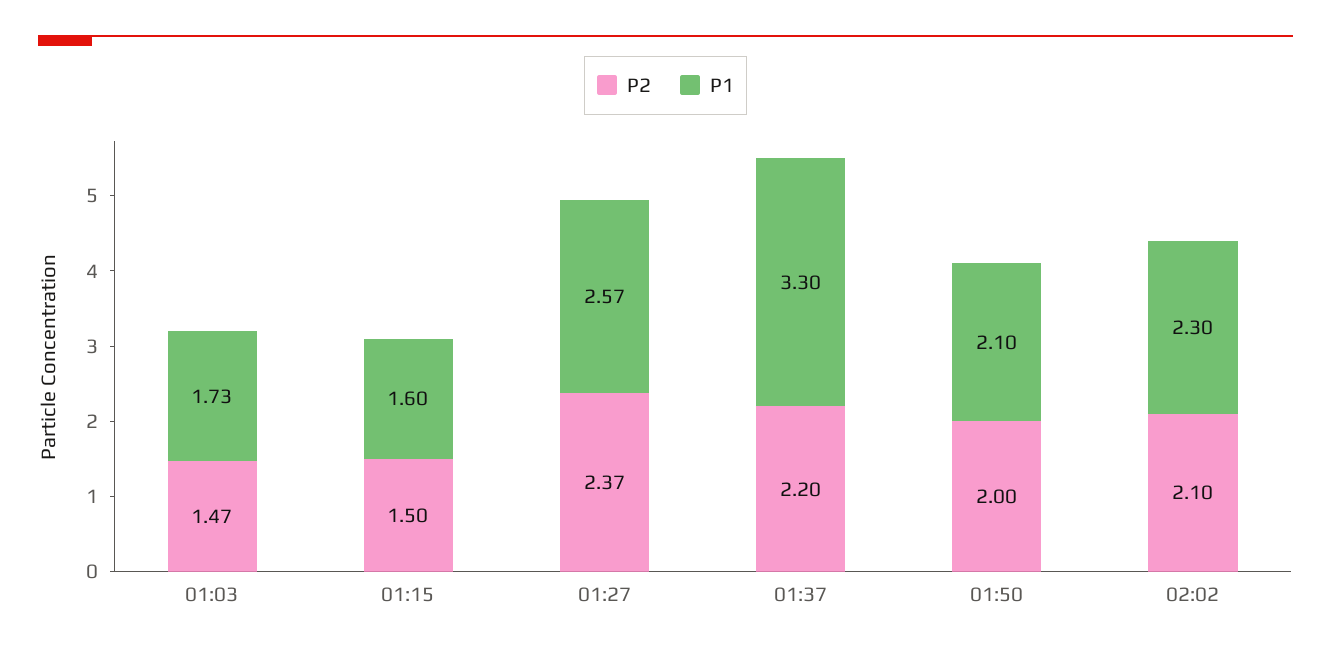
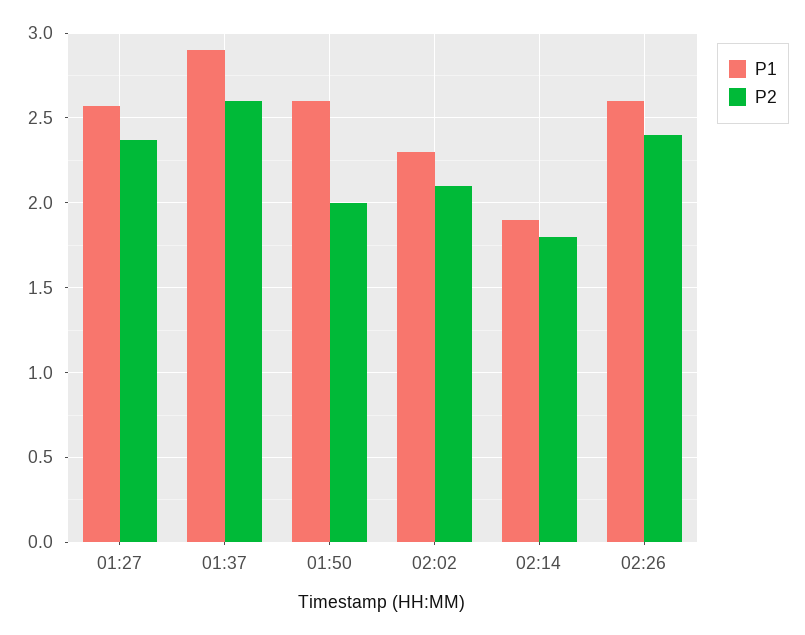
P2, 01:03: 1.47 -> none
P1, 01:03: 1.73 -> none
P2, 01:15: 1.5 -> none
P1, 01:15: 1.6 -> none
P2, 01:37: 2.2 -> 2.6
P1, 01:37: 3.3 -> 2.9
P1, 01:50: 2.1 -> 2.6
P1, 02:14: none -> 1.9
P2, 02:14: none -> 1.8
P1, 02:26: none -> 2.6
P2, 02:26: none -> 2.4

